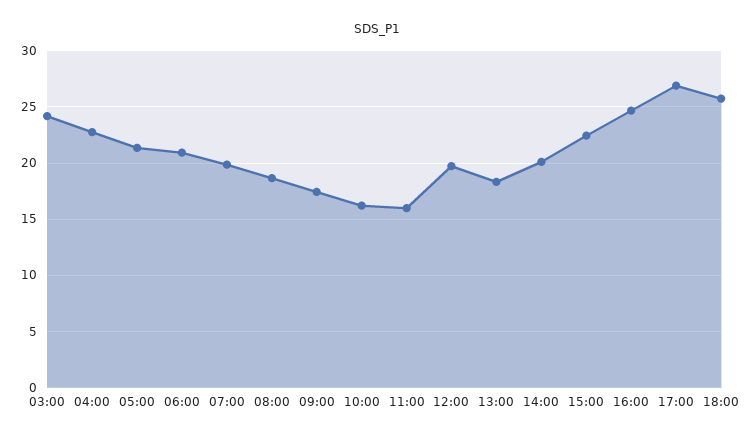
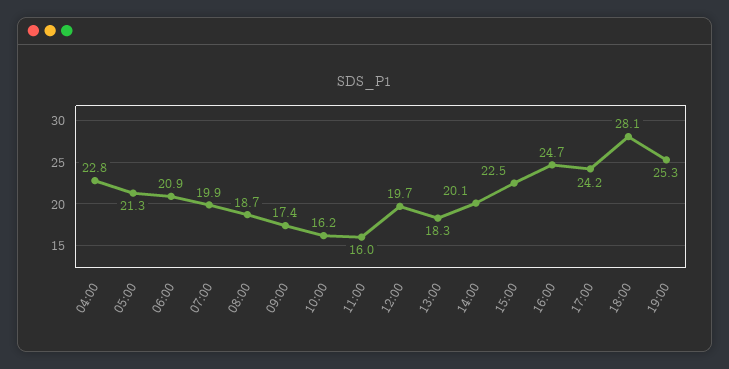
03:00: 24 -> none
17:00: 27 -> 24.2
18:00: 26 -> 28.1
19:00: none -> 25.3

